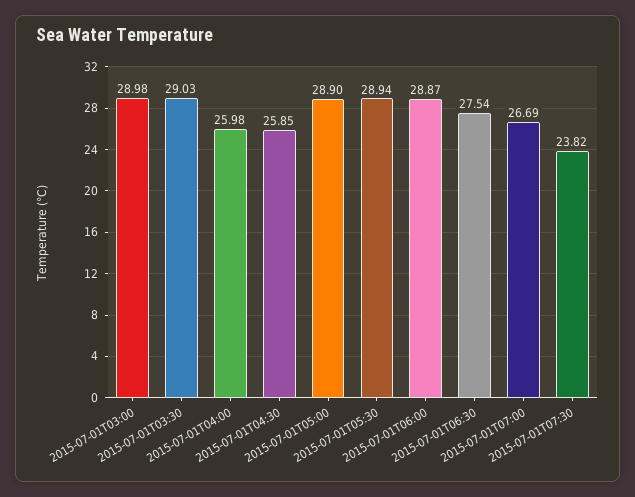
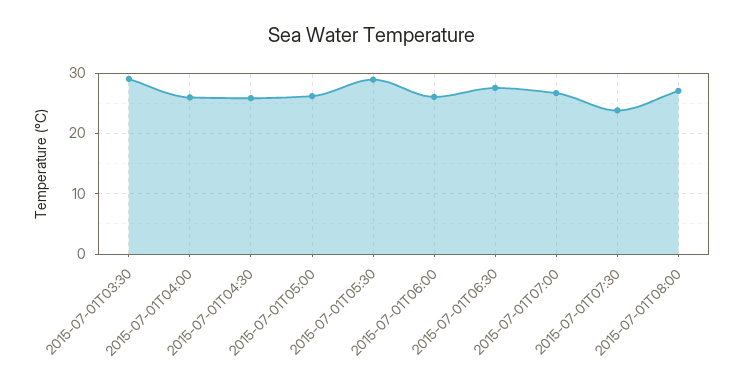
2015-07-01T03:00: 28.98 -> none
2015-07-01T05:00: 28.9 -> 26
2015-07-01T06:00: 28.87 -> 26
2015-07-01T08:00: none -> 27

